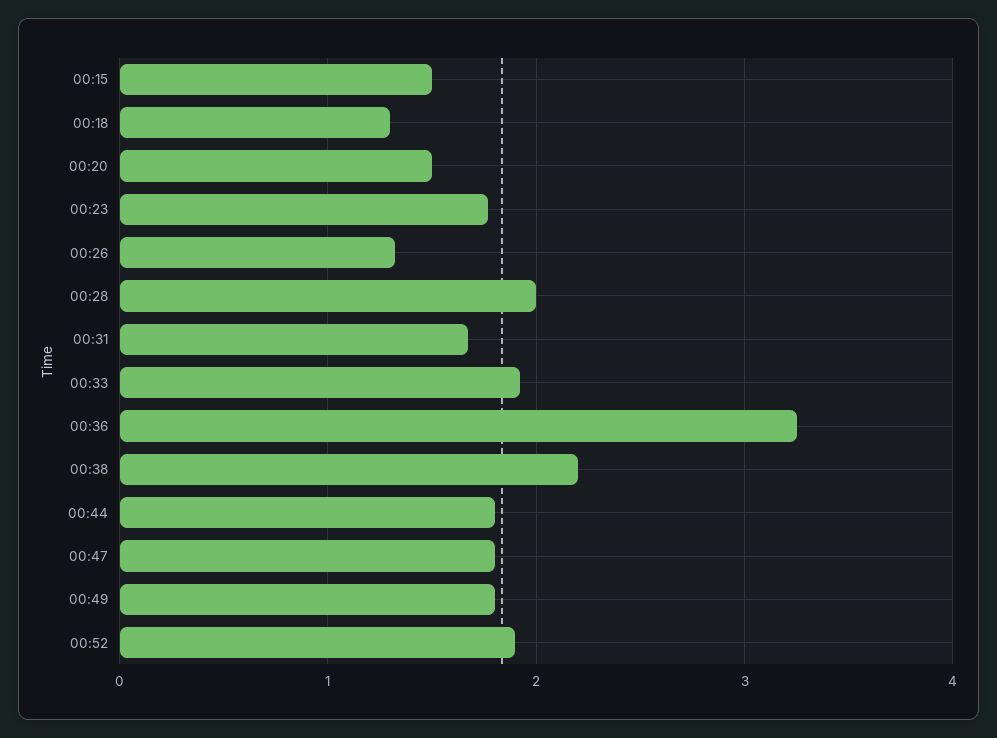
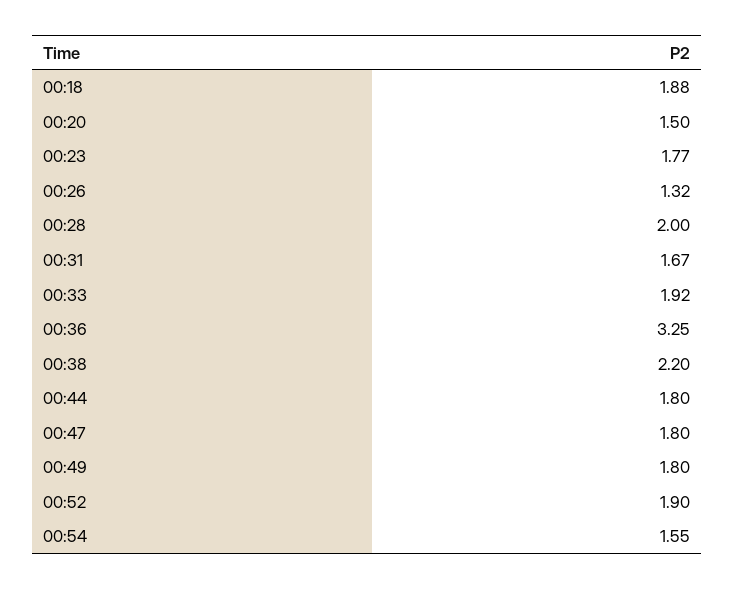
00:15: 1.5 -> none
00:18: 1.3 -> 1.88
00:54: none -> 1.55

